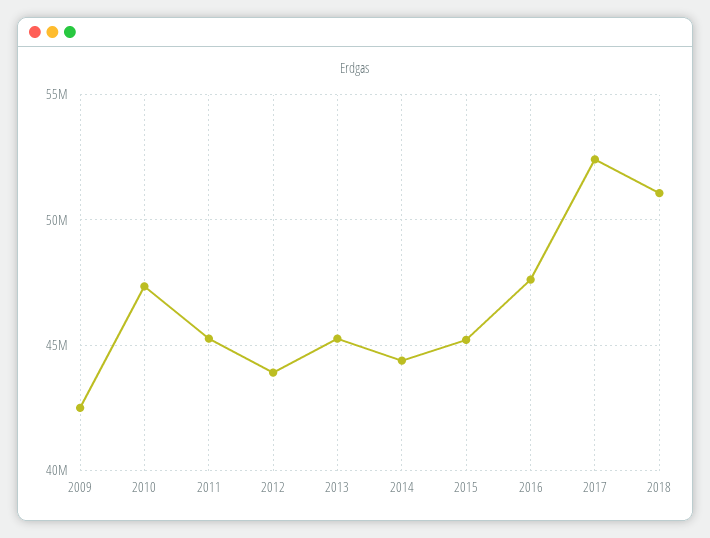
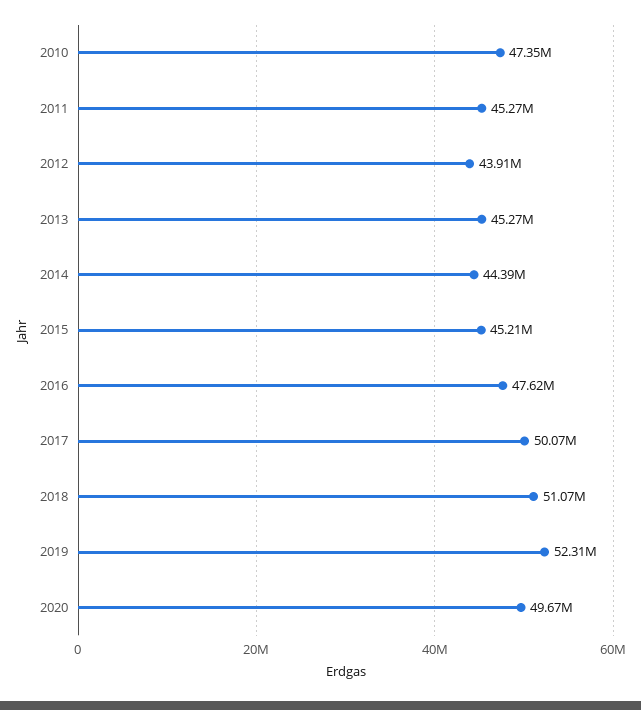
2009: 42500000 -> none
2017: 52500000 -> 50070000
2019: none -> 52310000
2020: none -> 49670000

